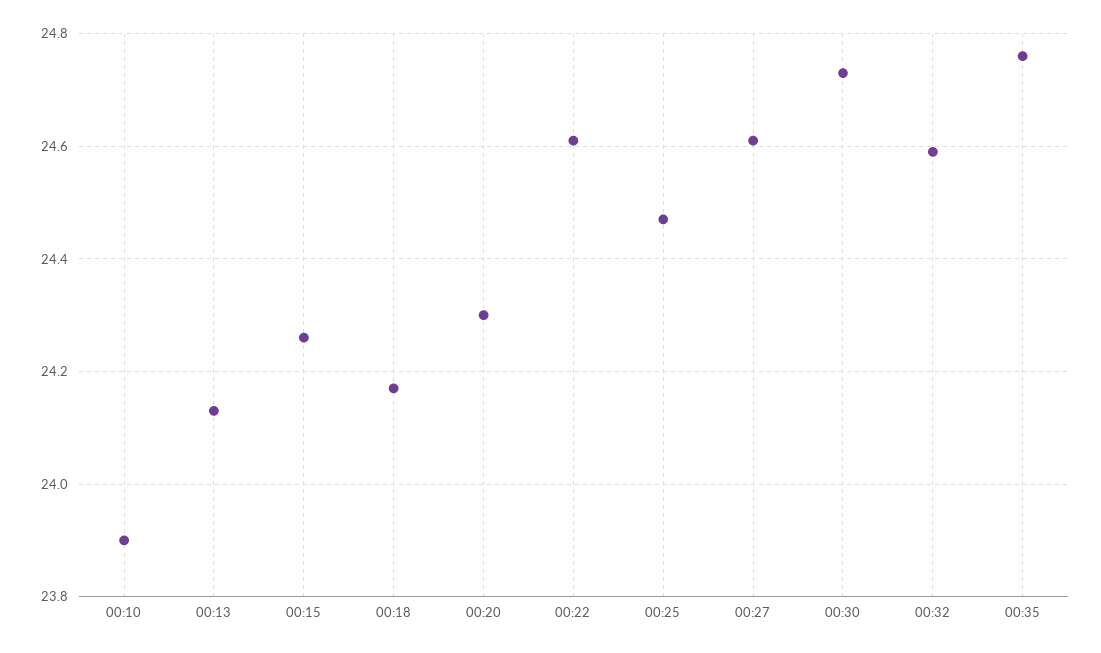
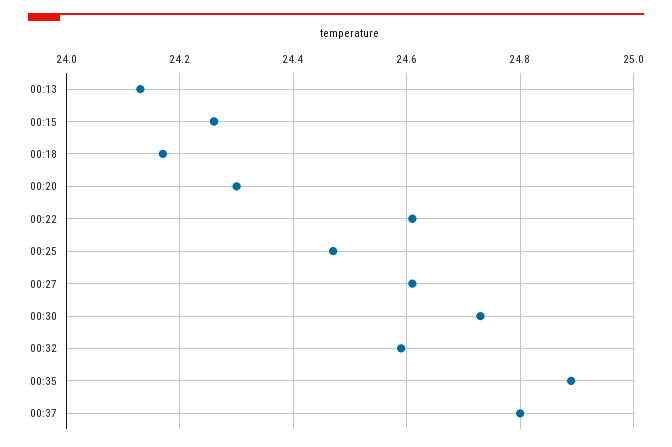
00:10: 23.9 -> none
00:35: 24.75 -> 24.9
00:37: none -> 24.8

